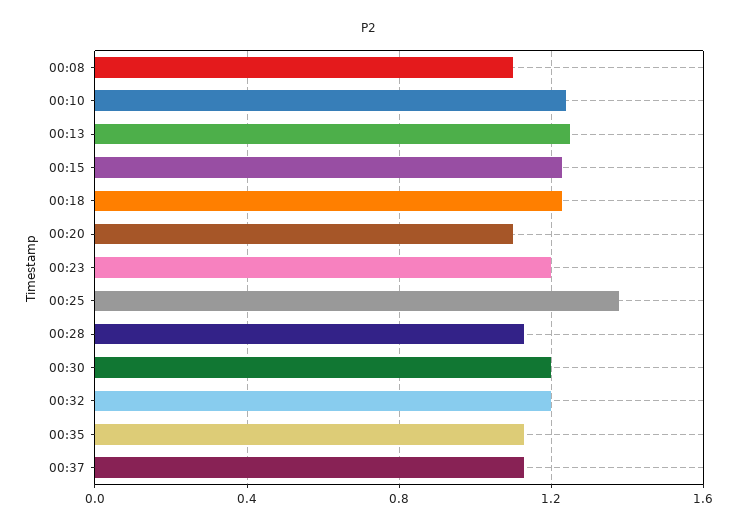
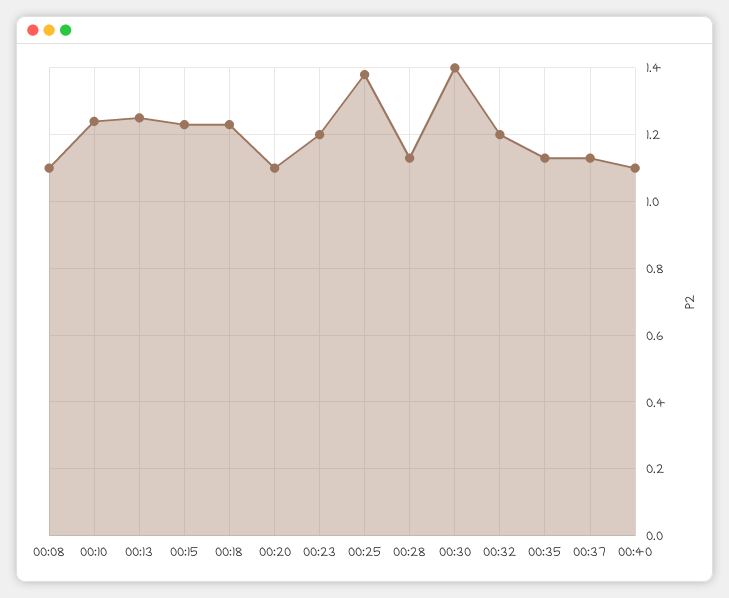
00:30: 1.2 -> 1.4
00:40: none -> 1.1

